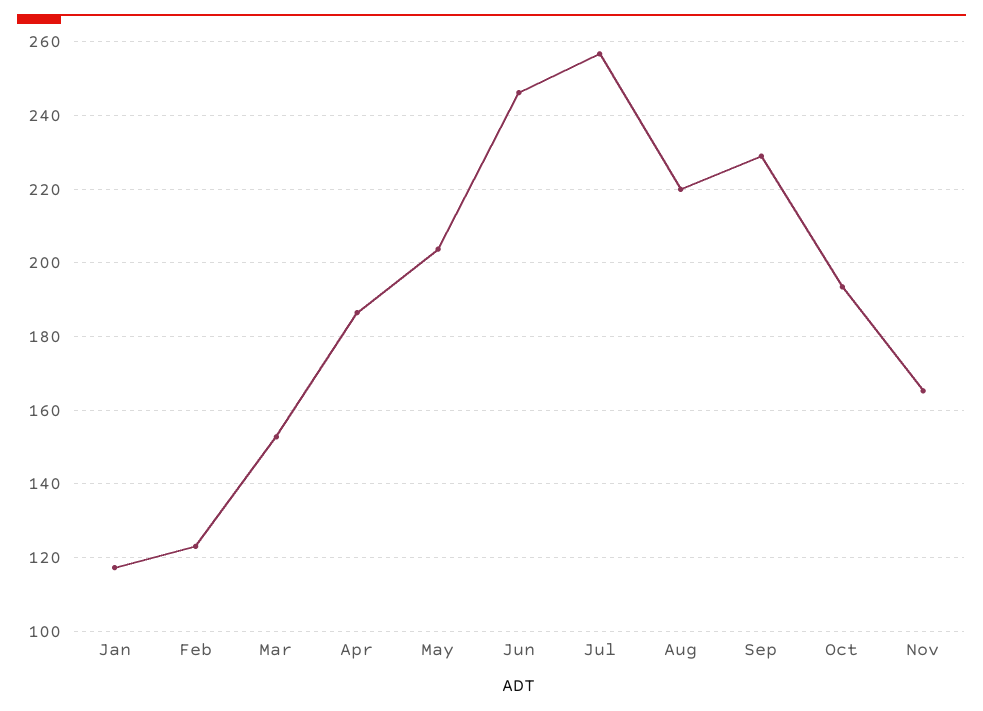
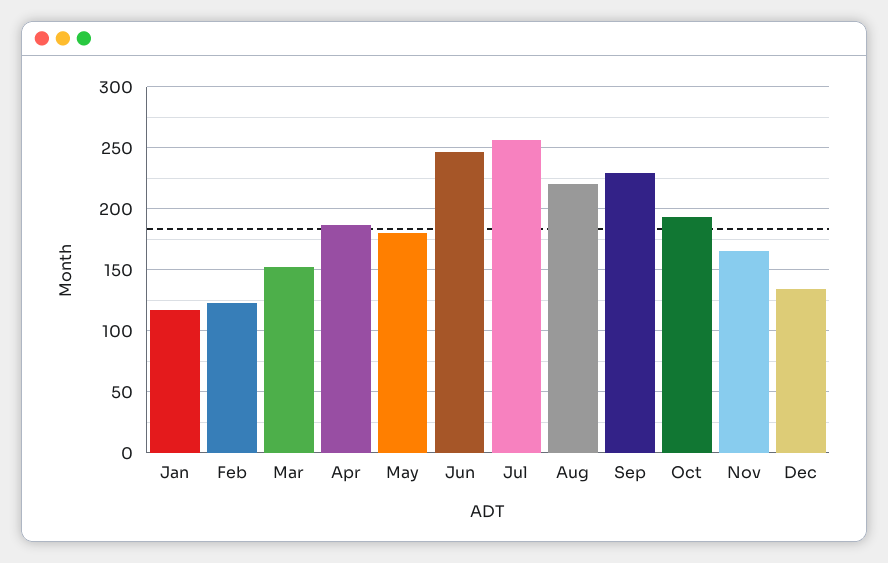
May: 204 -> 180
Dec: none -> 135

